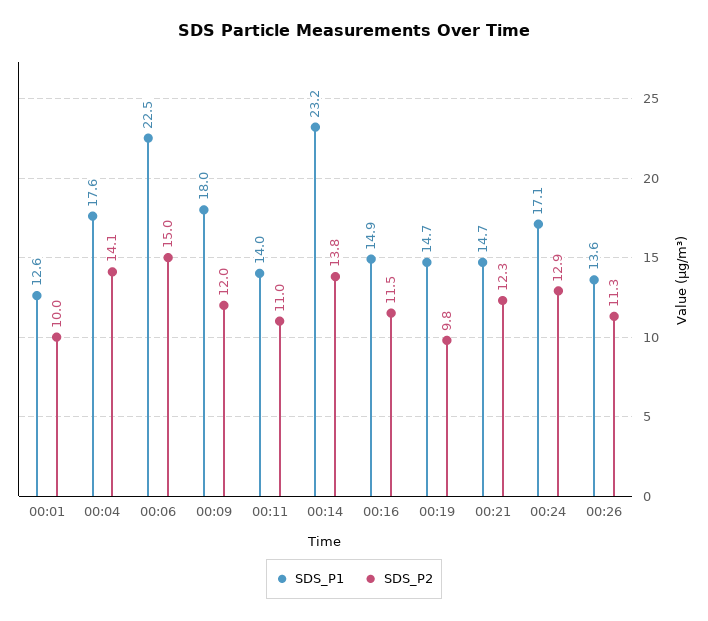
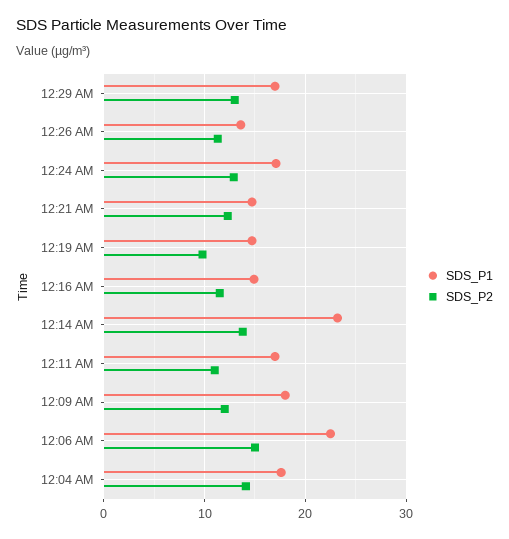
SDS_P1, 00:01: 12.6 -> none
SDS_P2, 00:01: 10 -> none
SDS_P1, 00:11: 14 -> 17
SDS_P1, 12:29 AM: none -> 17
SDS_P2, 12:29 AM: none -> 13

